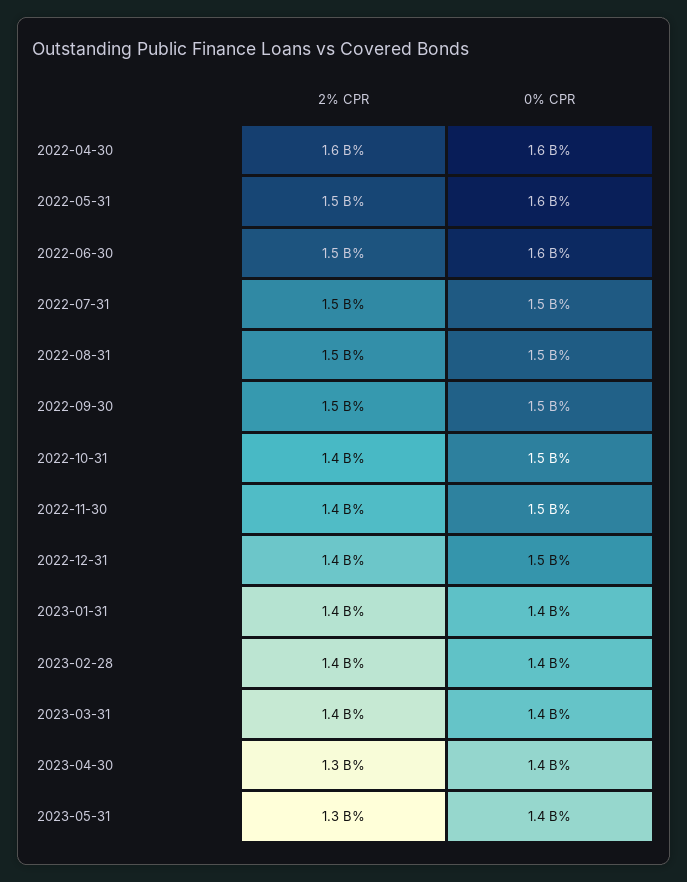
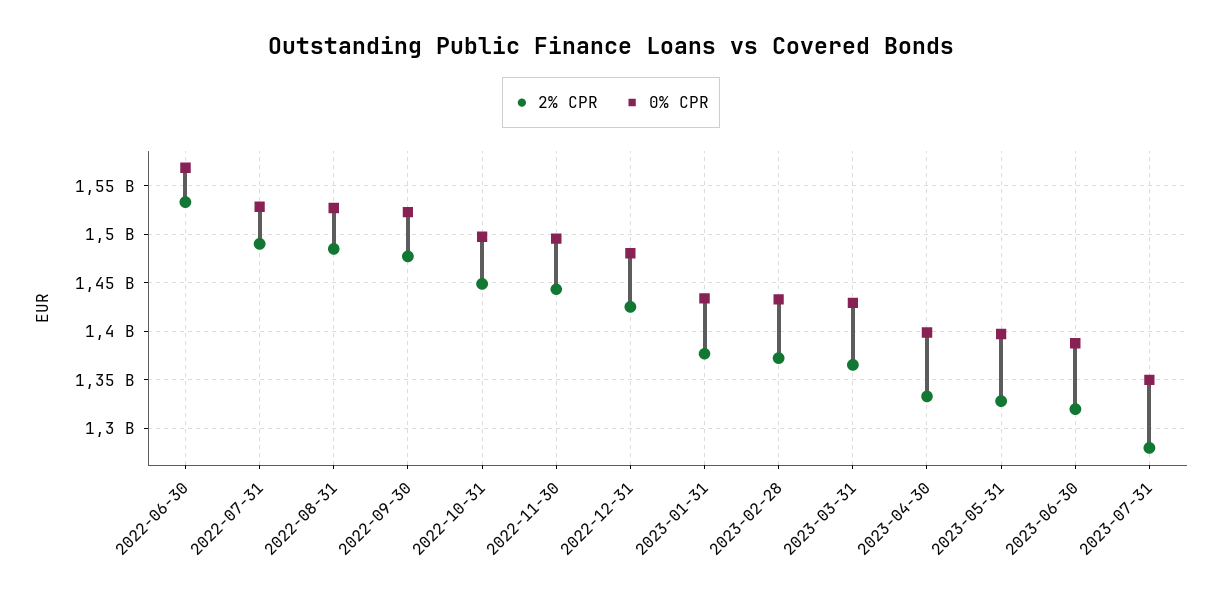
2% CPR, 2022-04-30: 1600000000 -> none
0% CPR, 2022-04-30: 1600000000 -> none
2% CPR, 2022-05-31: 1500000000 -> none
0% CPR, 2022-05-31: 1600000000 -> none
2% CPR, 2023-06-30: none -> 1320000000
0% CPR, 2023-06-30: none -> 1390000000
2% CPR, 2023-07-31: none -> 1280000000
0% CPR, 2023-07-31: none -> 1350000000

